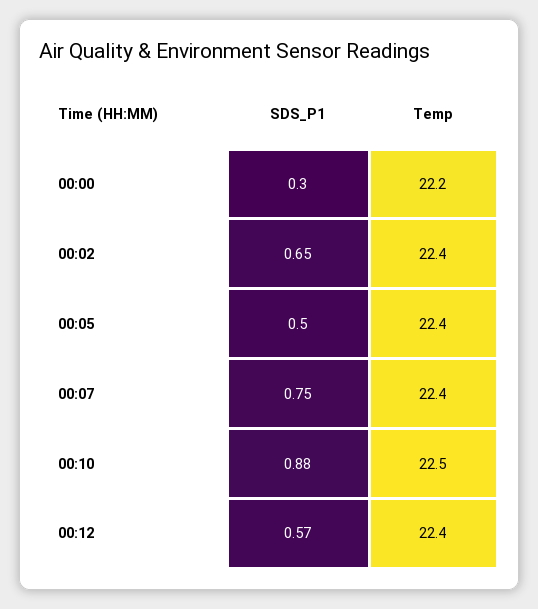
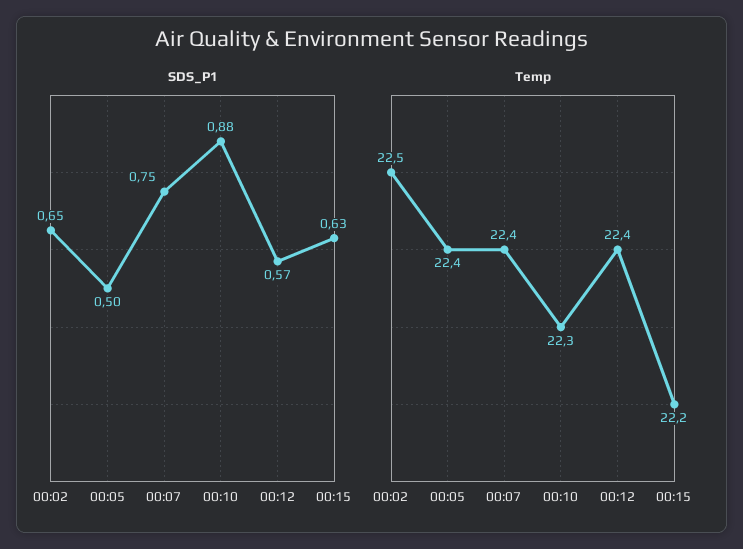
SDS_P1, 00:00: 0.3 -> none
Temp, 00:00: 22.2 -> none
Temp, 00:02: 22.4 -> 22.5
Temp, 00:10: 22.5 -> 22.3
SDS_P1, 00:15: none -> 0.63
Temp, 00:15: none -> 22.2

